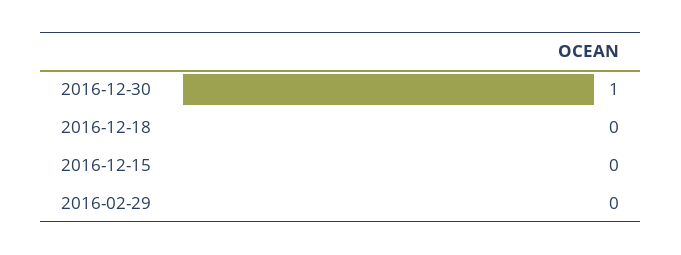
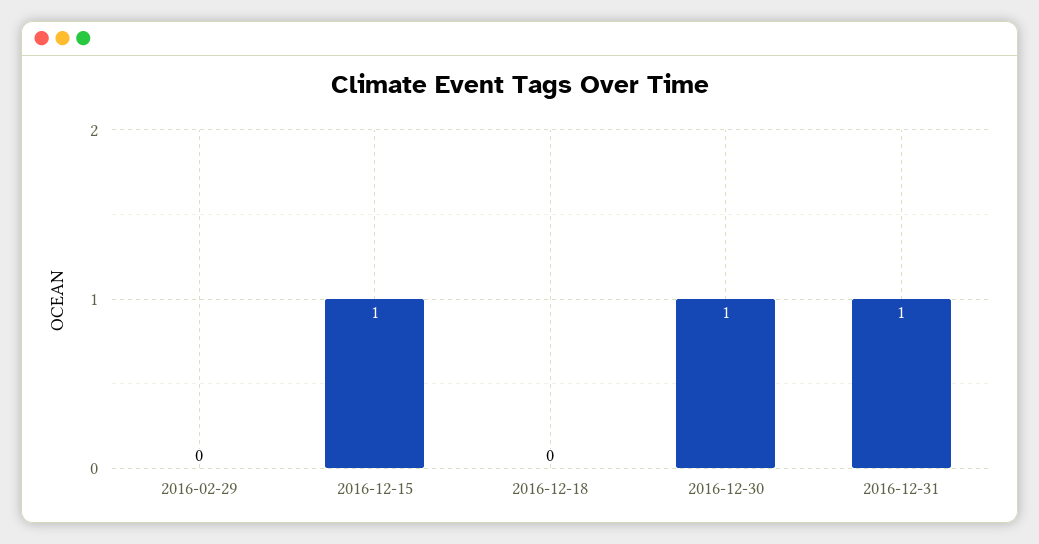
2016-12-15: 0 -> 1
2016-12-31: none -> 1

